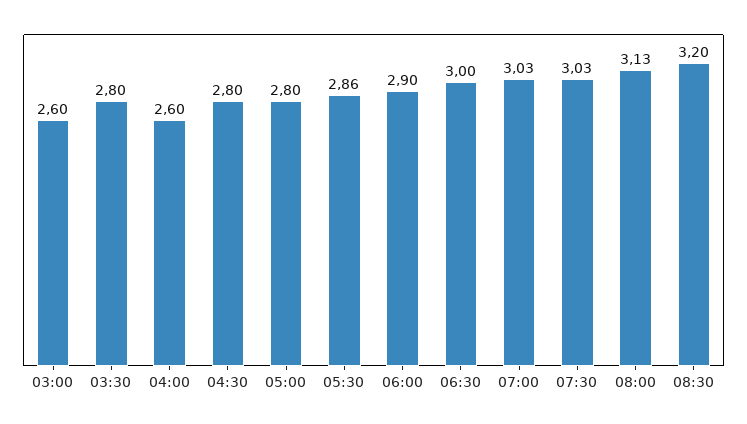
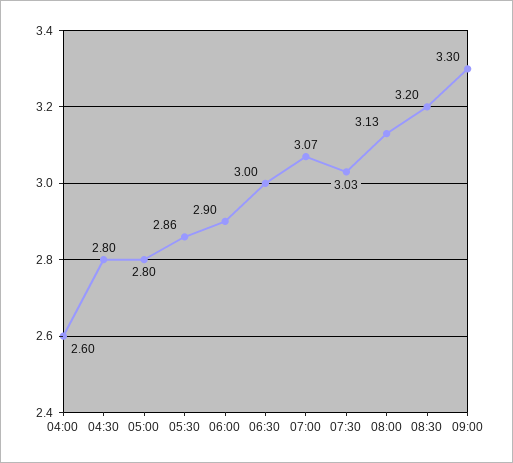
03:00: 2.6 -> none
03:30: 2.8 -> none
07:00: 3.03 -> 3.07
09:00: none -> 3.3

